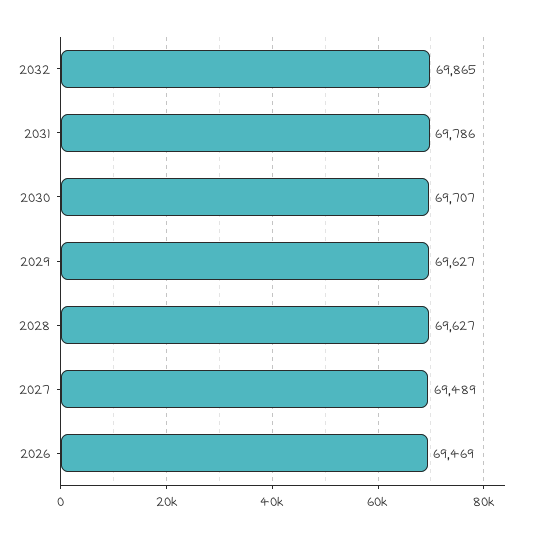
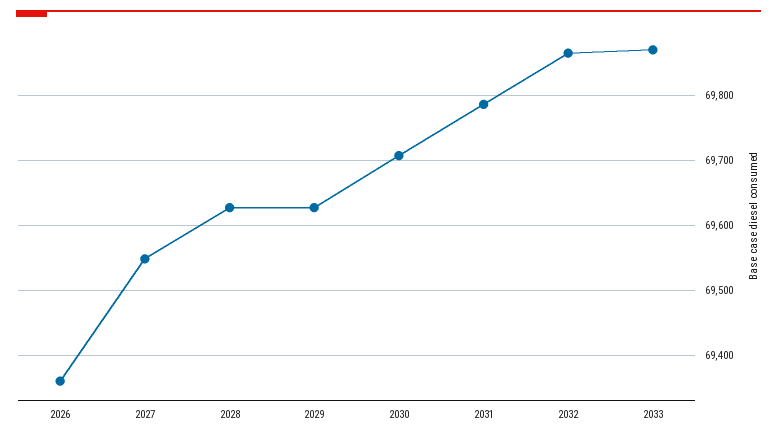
2027: 69489 -> 69550
2026: 69469 -> 69360
2033: none -> 69870

